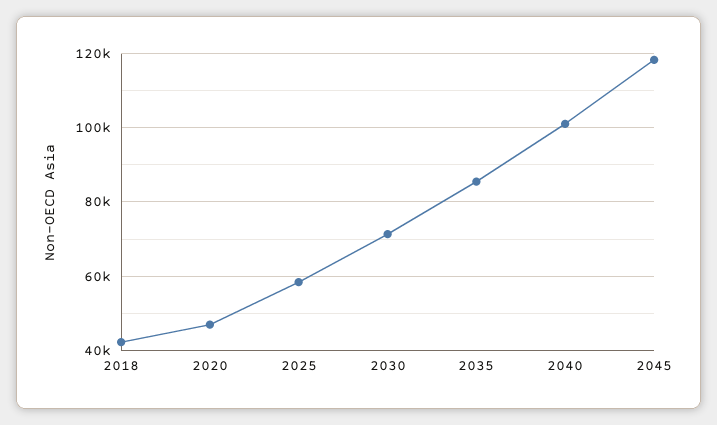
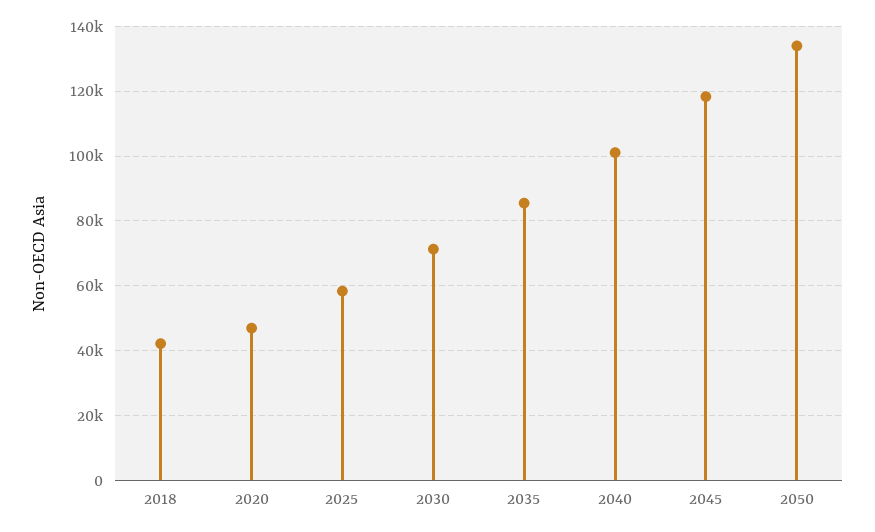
2050: none -> 134000

